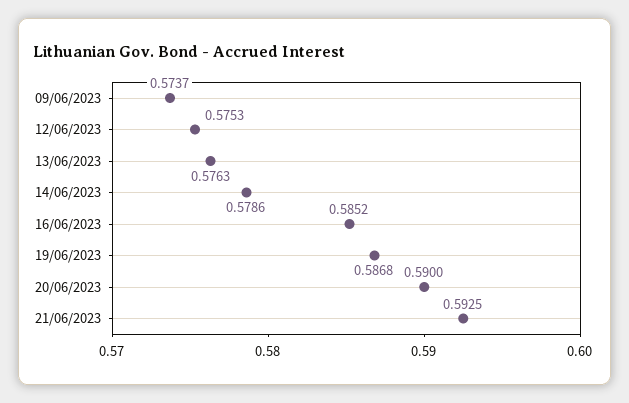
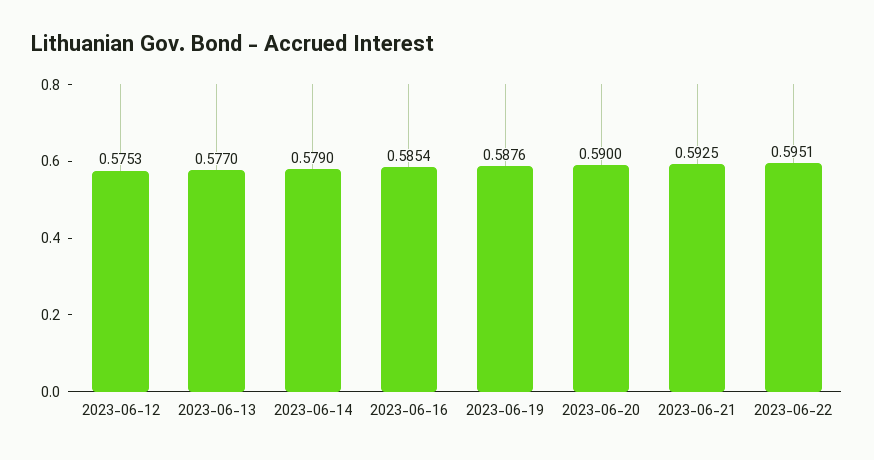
09/06/2023: 0.5737 -> none
13/06/2023: 0.5763 -> 0.577
14/06/2023: 0.5786 -> 0.579
16/06/2023: 0.5852 -> 0.5854
19/06/2023: 0.5868 -> 0.5876
2023-06-22: none -> 0.5951

